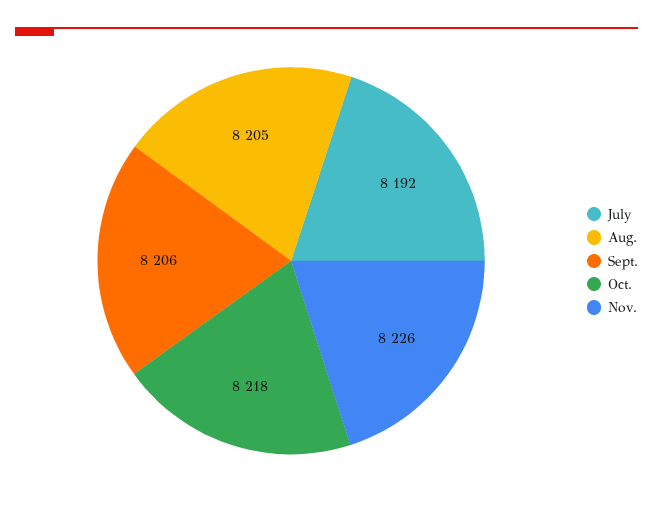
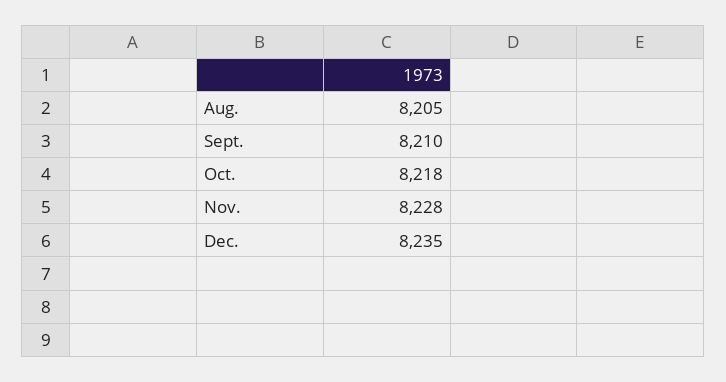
July: 8192 -> none
Sept.: 8206 -> 8210
Nov.: 8226 -> 8228
Dec.: none -> 8235

